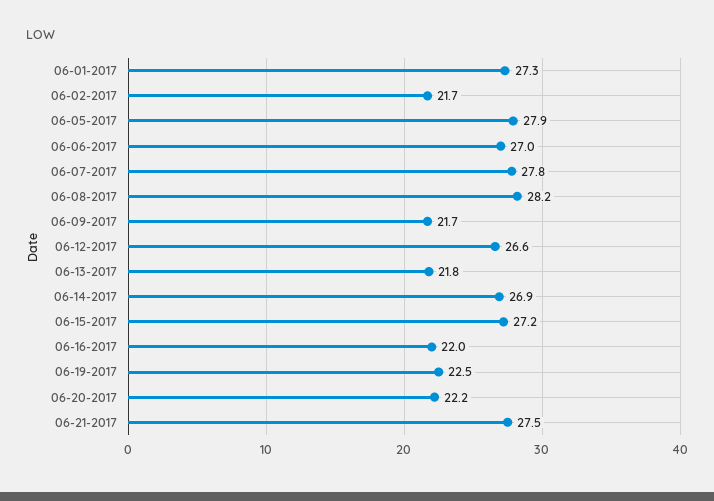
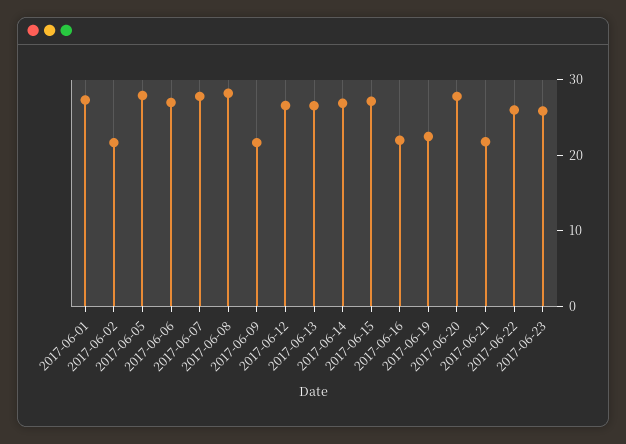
06-13-2017: 21.8 -> 26
06-20-2017: 22.2 -> 28
06-21-2017: 27.5 -> 22
2017-06-22: none -> 26
2017-06-23: none -> 26

